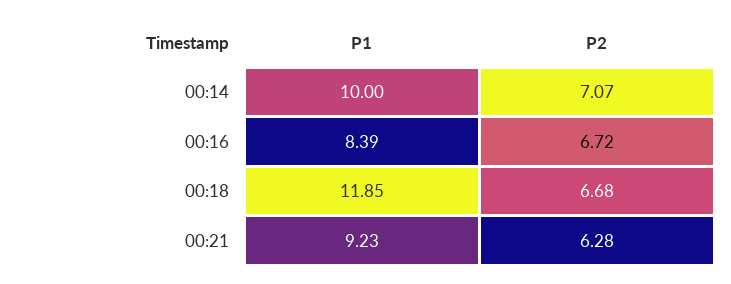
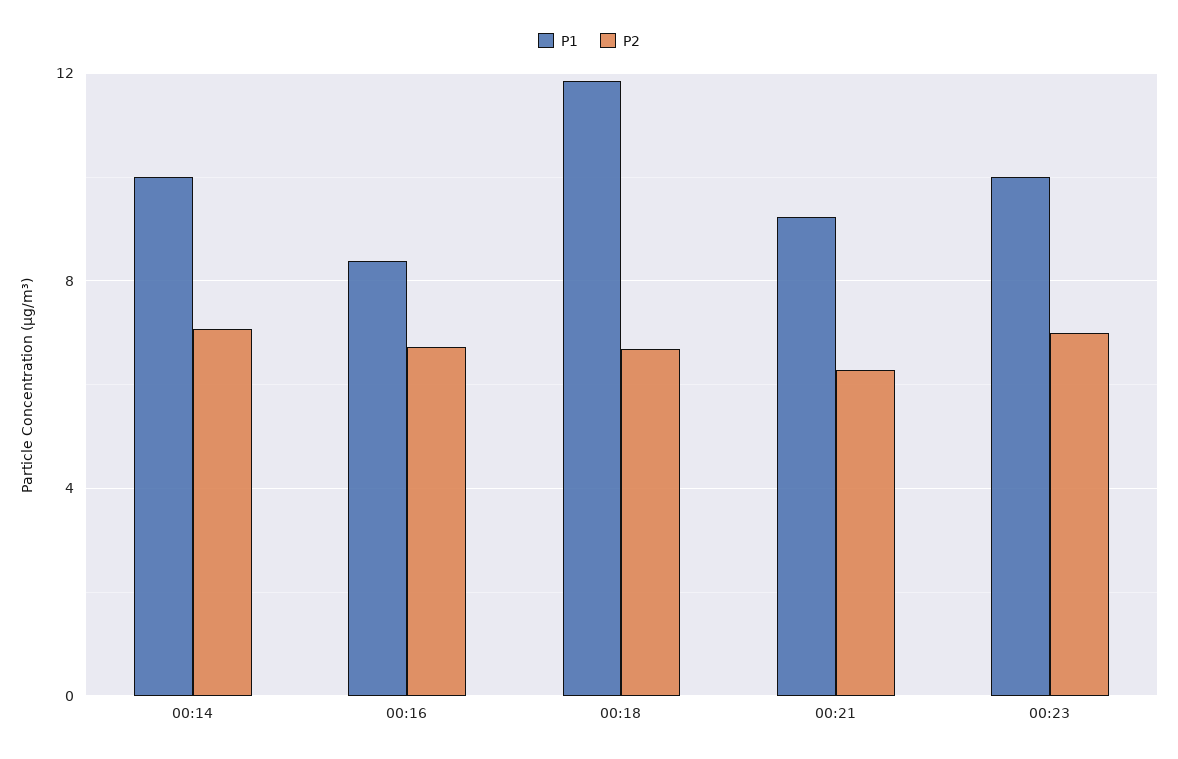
P1, 00:23: none -> 10
P2, 00:23: none -> 7

